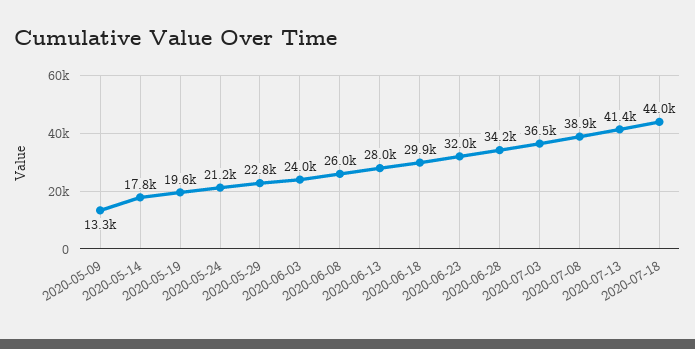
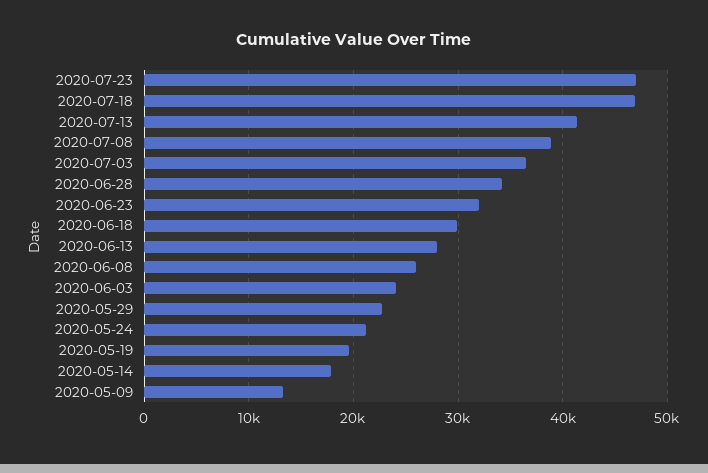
2020-07-18: 44000 -> 47000
2020-07-23: none -> 47000

